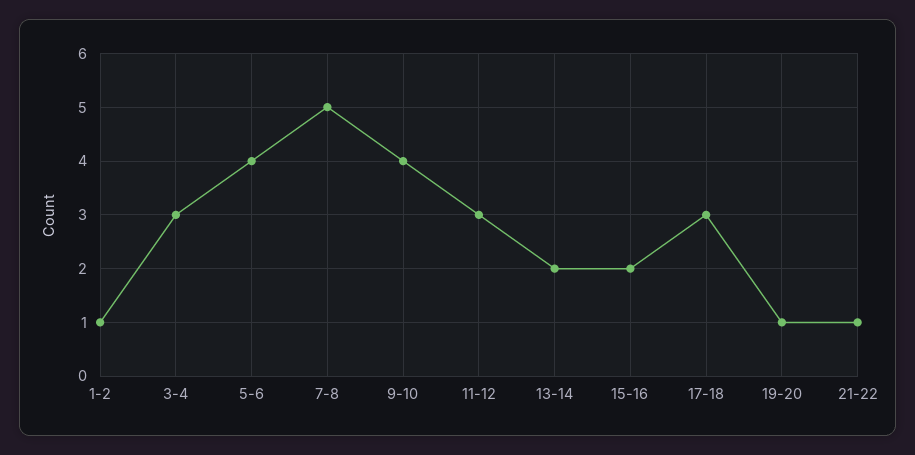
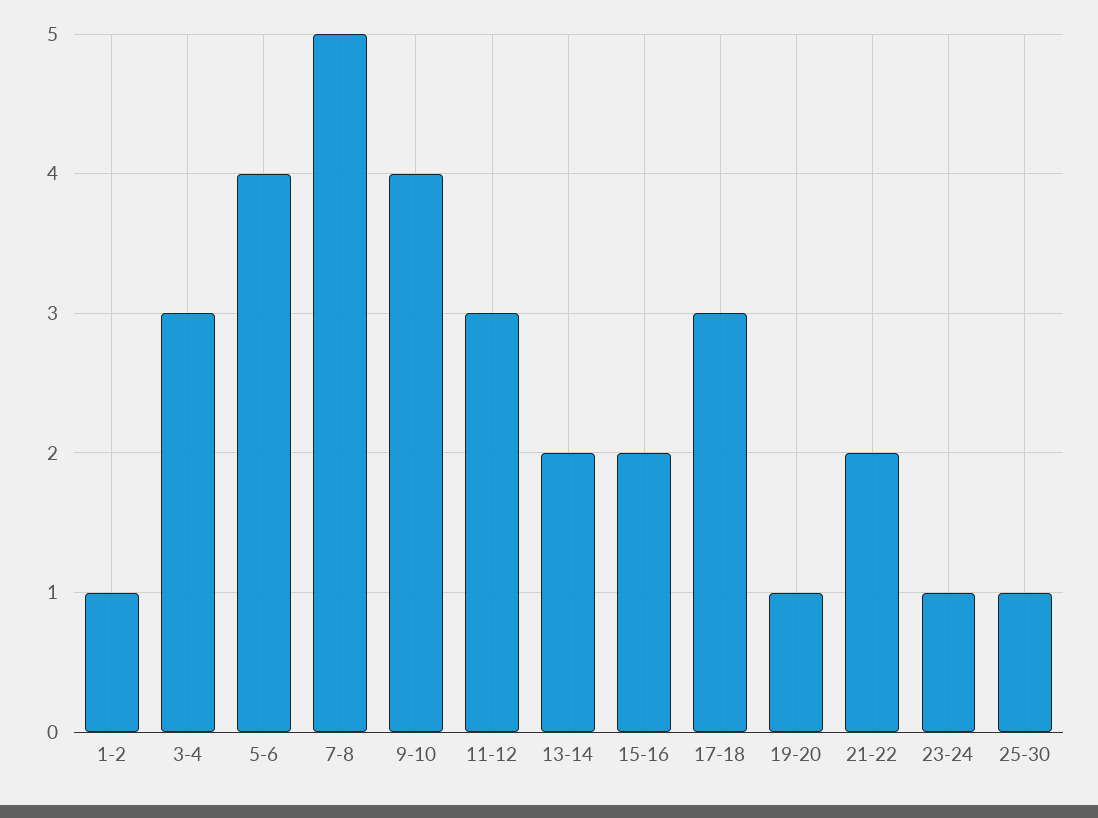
21-22: 1 -> 2
23-24: none -> 1
25-30: none -> 1

